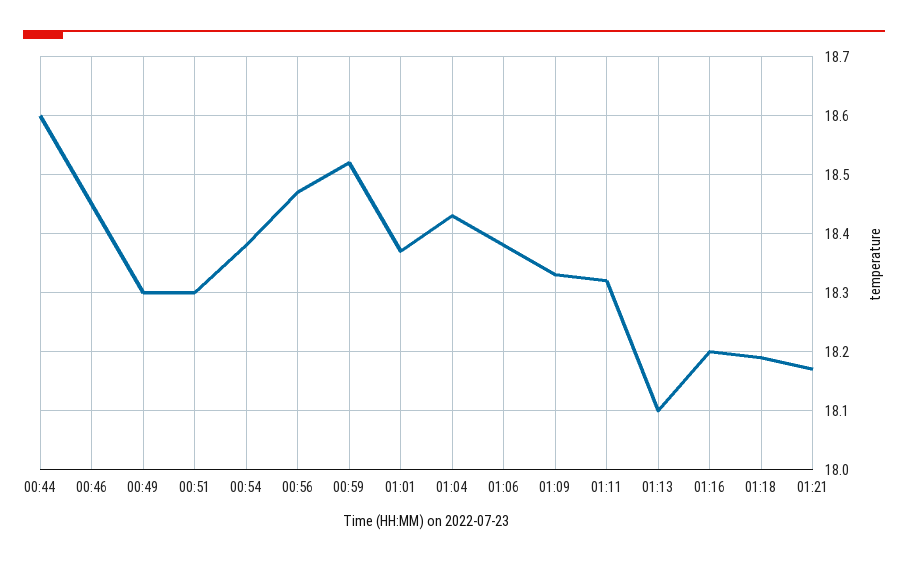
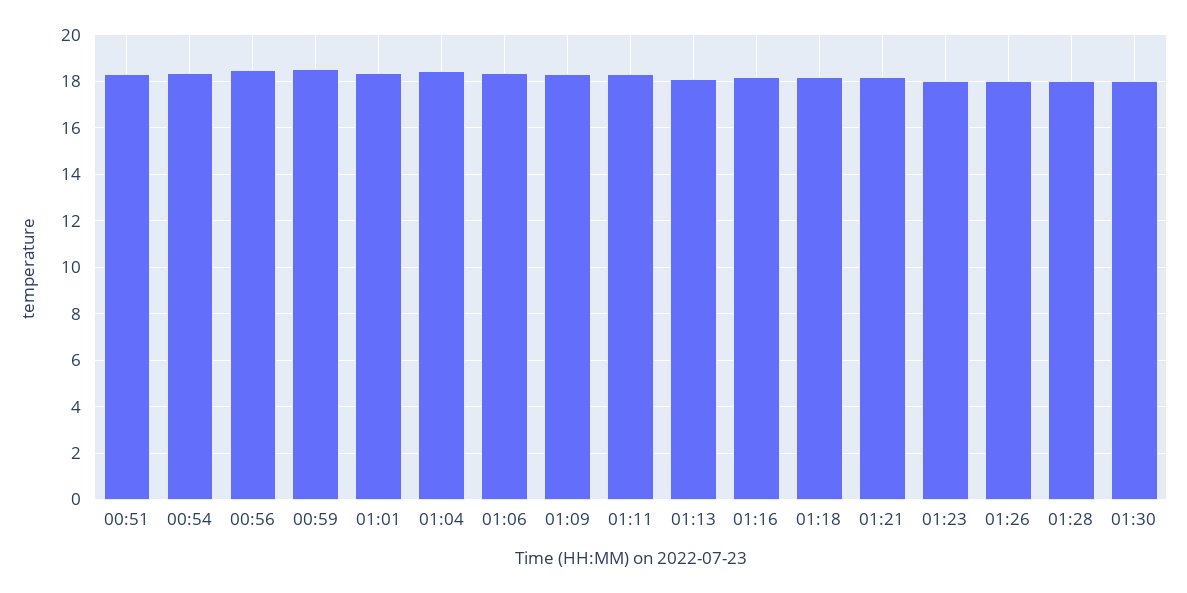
00:44: 18.6 -> none
00:46: 18.45 -> none
00:49: 18.3 -> none
01:23: none -> 18
01:26: none -> 18
01:28: none -> 18
01:30: none -> 18

